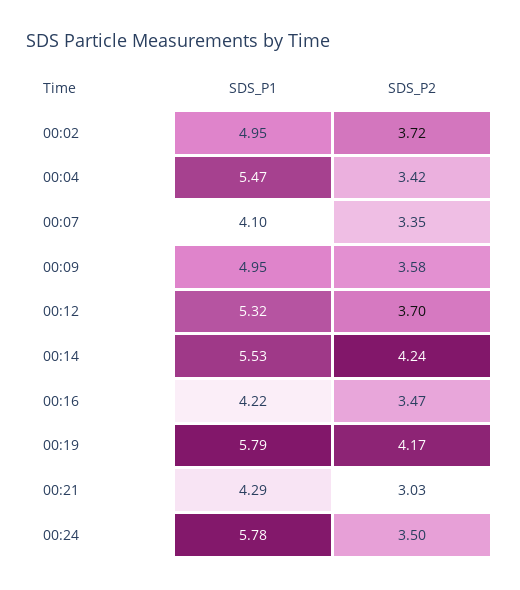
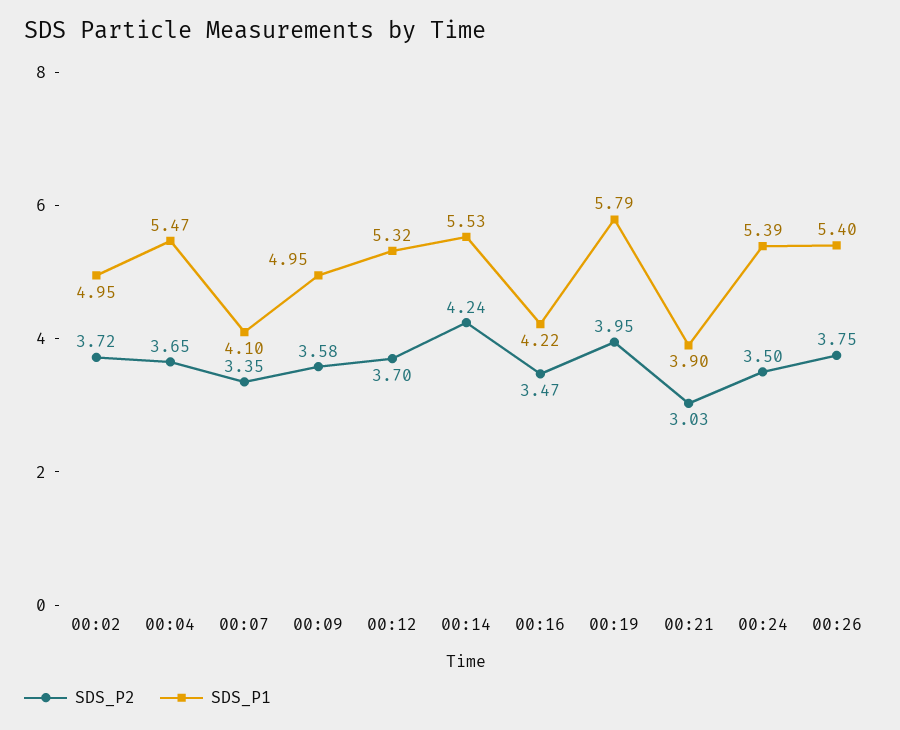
SDS_P2, 00:04: 3.42 -> 3.65
SDS_P2, 00:19: 4.17 -> 3.95
SDS_P1, 00:21: 4.29 -> 3.9
SDS_P1, 00:24: 5.78 -> 5.39
SDS_P2, 00:26: none -> 3.75
SDS_P1, 00:26: none -> 5.4

